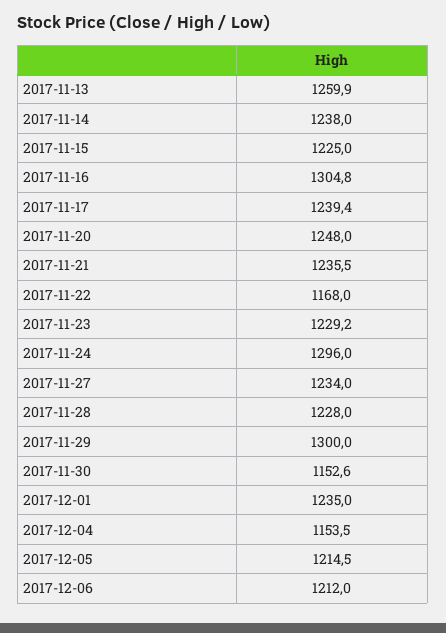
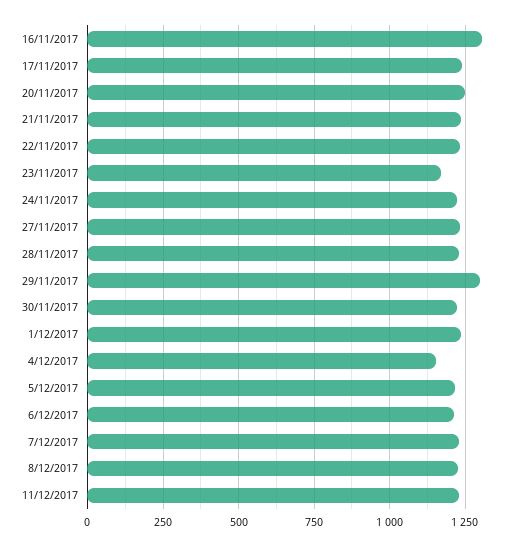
2017-11-13: 1259.9 -> none
2017-11-14: 1238 -> none
2017-11-15: 1225 -> none
2017-11-22: 1168 -> 1225
2017-11-23: 1229.2 -> 1175
2017-11-24: 1296 -> 1225
2017-11-30: 1152.6 -> 1225
7/12/2017: none -> 1225
8/12/2017: none -> 1225
11/12/2017: none -> 1225

